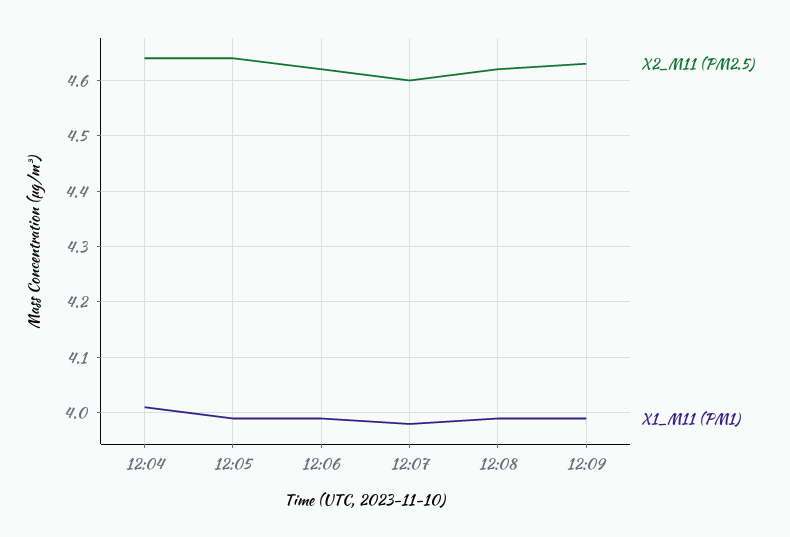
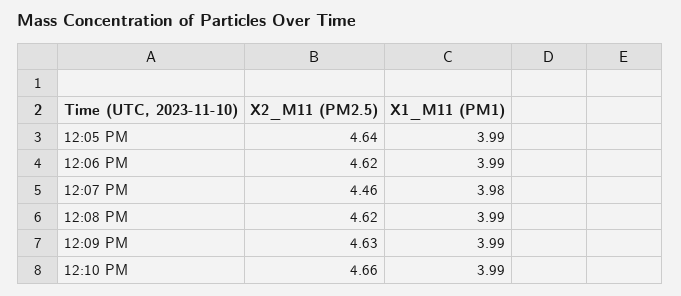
X2_M11 (PM2.5), 12:04: 4.65 -> none
X1_M11 (PM1), 12:04: 4 -> none
X2_M11 (PM2.5), 12:07: 4.6 -> 4.46
X2_M11 (PM2.5), 12:10 PM: none -> 4.66
X1_M11 (PM1), 12:10 PM: none -> 3.99

